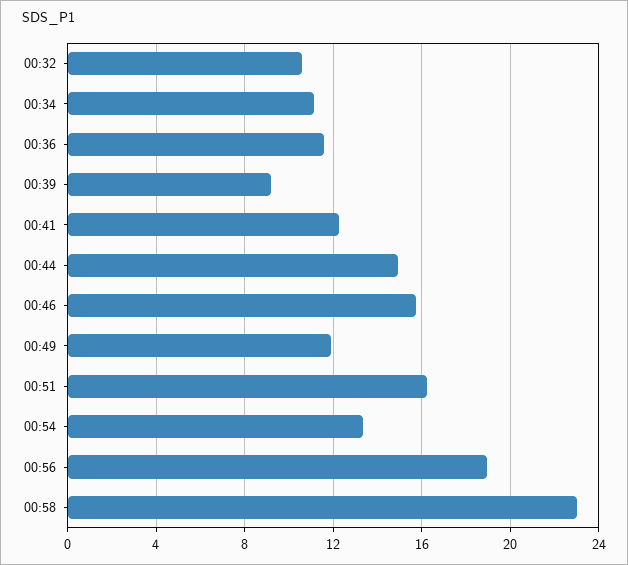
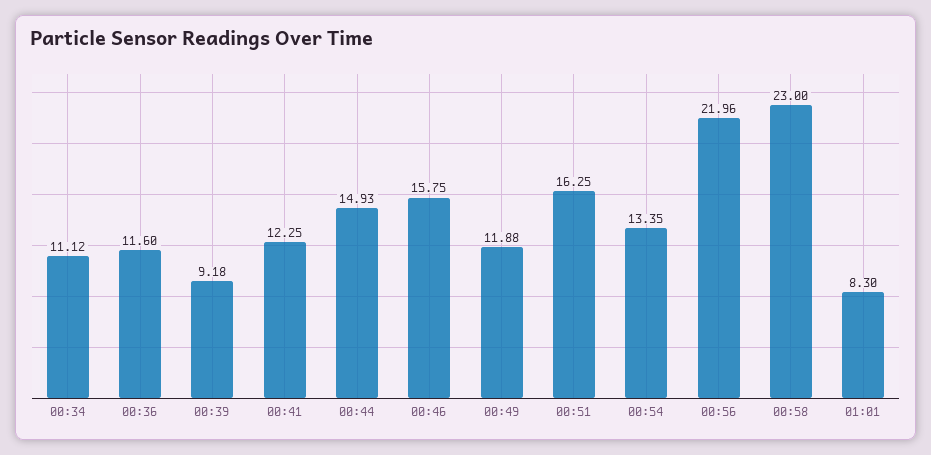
00:32: 10.5 -> none
00:56: 19 -> 21.96
01:01: none -> 8.3

